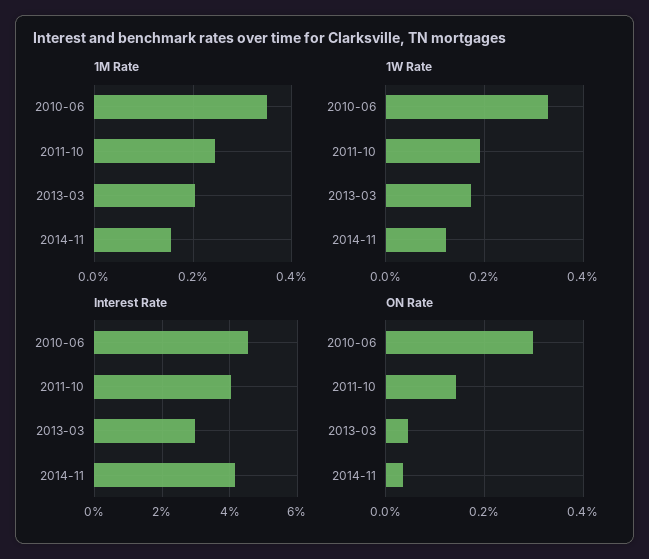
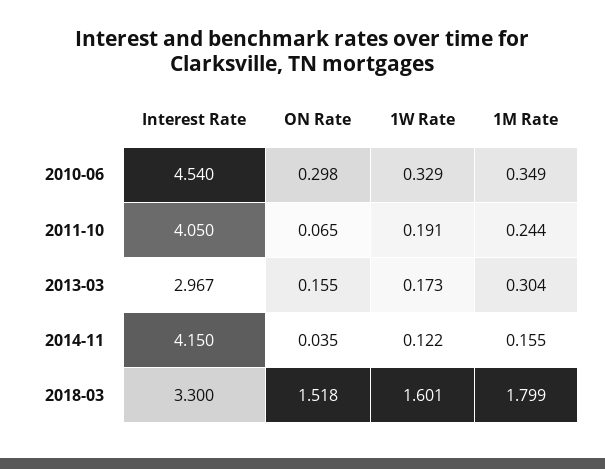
1M Rate, 2013-03: 0.2 -> 0.304
ON Rate, 2011-10: 0.14 -> 0.065
ON Rate, 2013-03: 0.04 -> 0.155
Interest Rate, 2018-03: none -> 3.3
ON Rate, 2018-03: none -> 1.518
1W Rate, 2018-03: none -> 1.601
1M Rate, 2018-03: none -> 1.799

